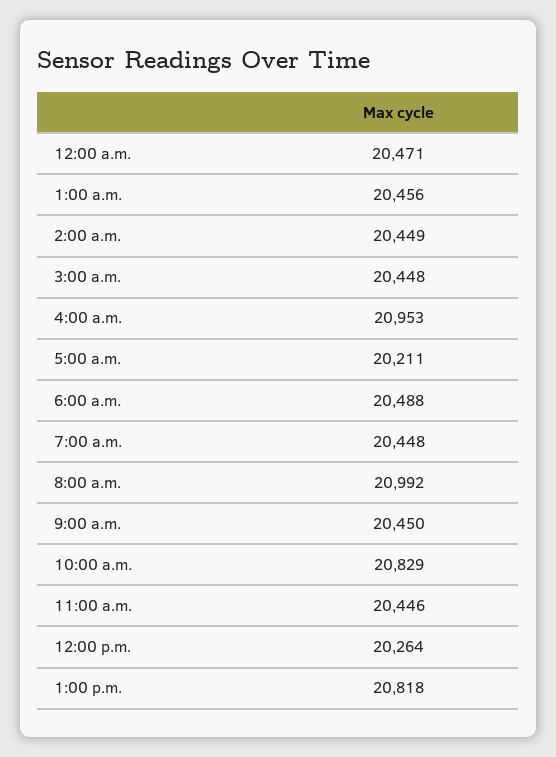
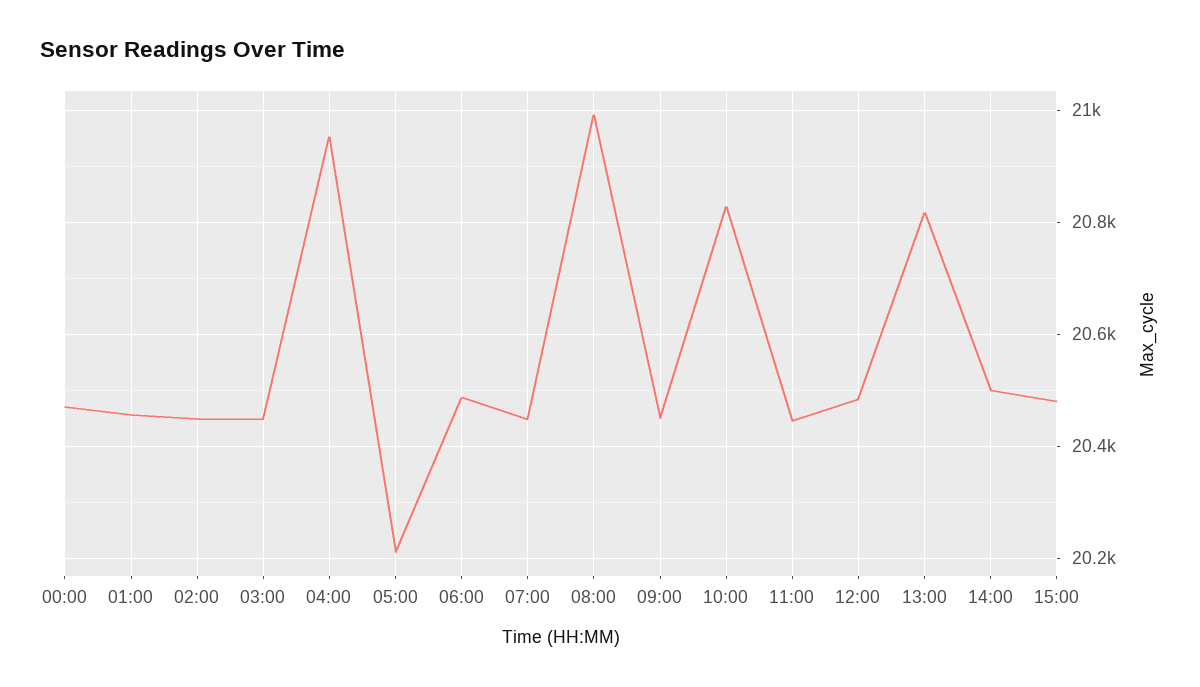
12:00 p.m.: 20264 -> 20480
14:00: none -> 20500
15:00: none -> 20480

